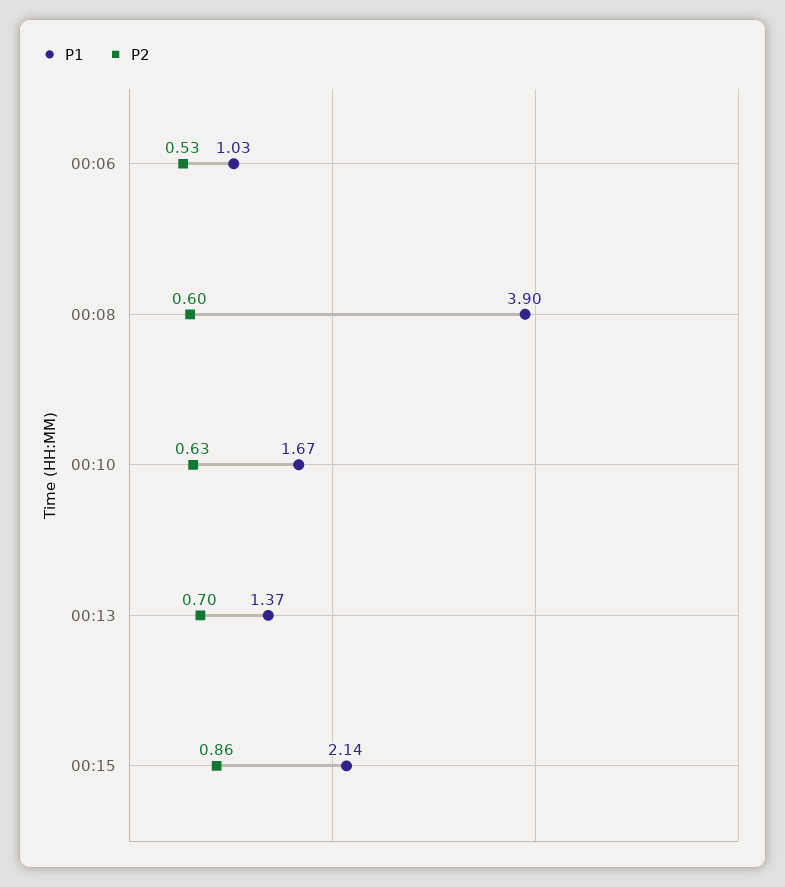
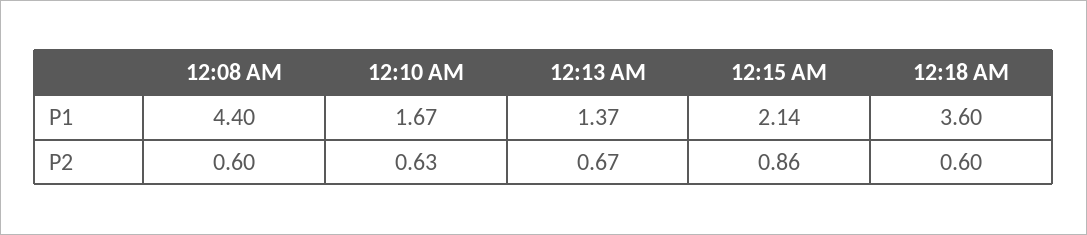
P1, 00:06: 1.03 -> none
P2, 00:06: 0.53 -> none
P1, 00:08: 3.9 -> 4.4
P2, 00:13: 0.7 -> 0.67
P1, 12:18 AM: none -> 3.6
P2, 12:18 AM: none -> 0.6

